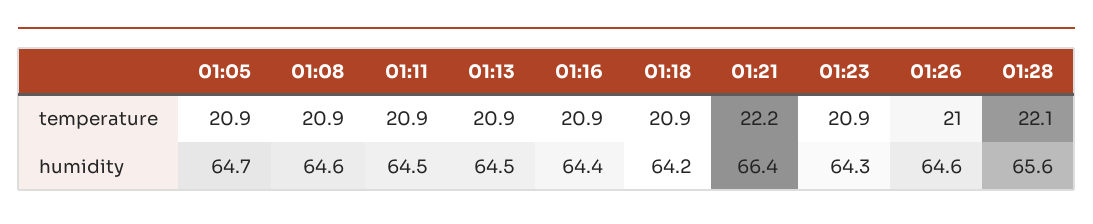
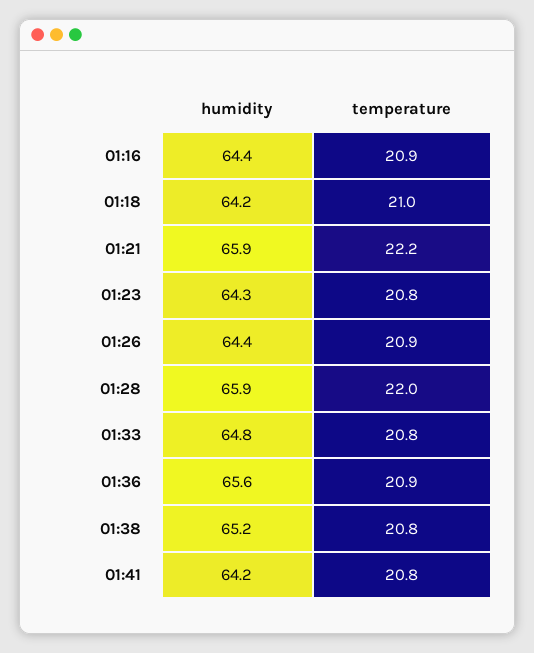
01:05, temperature: 20.9 -> none
01:08, temperature: 20.9 -> none
01:11, temperature: 20.9 -> none
01:13, temperature: 20.9 -> none
01:18, temperature: 20.9 -> 21
01:23, temperature: 20.9 -> 20.8
01:26, temperature: 21 -> 20.9
01:28, temperature: 22.1 -> 22
01:05, humidity: 64.7 -> none
01:08, humidity: 64.6 -> none
01:11, humidity: 64.5 -> none
01:13, humidity: 64.5 -> none
01:21, humidity: 66.4 -> 65.9
01:26, humidity: 64.6 -> 64.4
01:28, humidity: 65.6 -> 65.9
01:33, humidity: none -> 64.8
01:33, temperature: none -> 20.8
01:36, humidity: none -> 65.6
01:36, temperature: none -> 20.9
01:38, humidity: none -> 65.2
01:38, temperature: none -> 20.8
01:41, humidity: none -> 64.2
01:41, temperature: none -> 20.8

